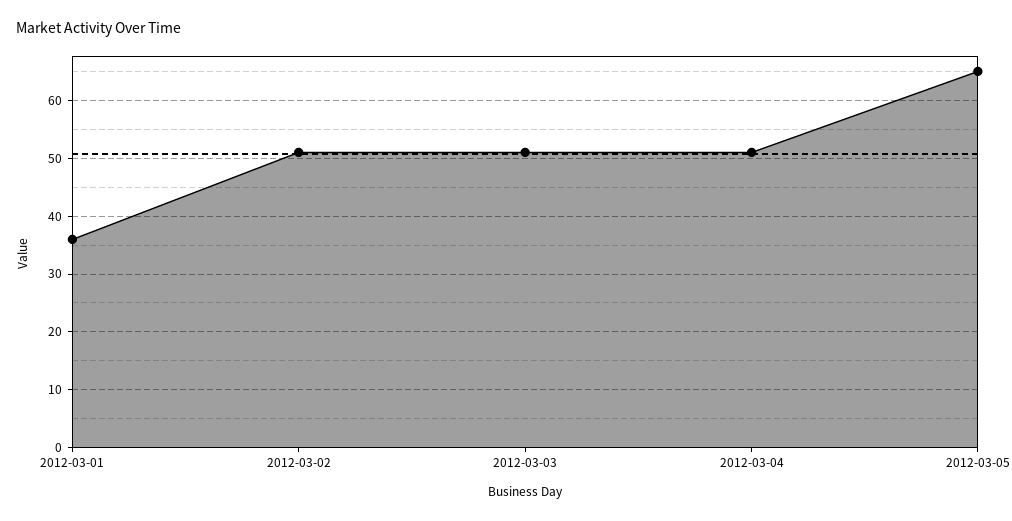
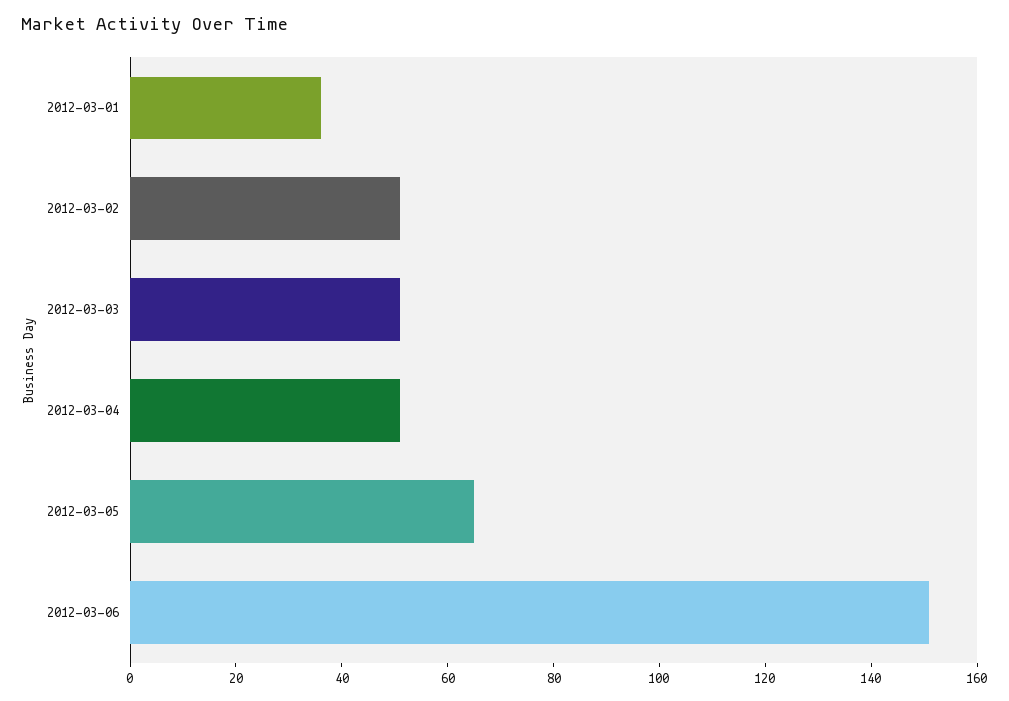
2012-03-06: none -> 150

